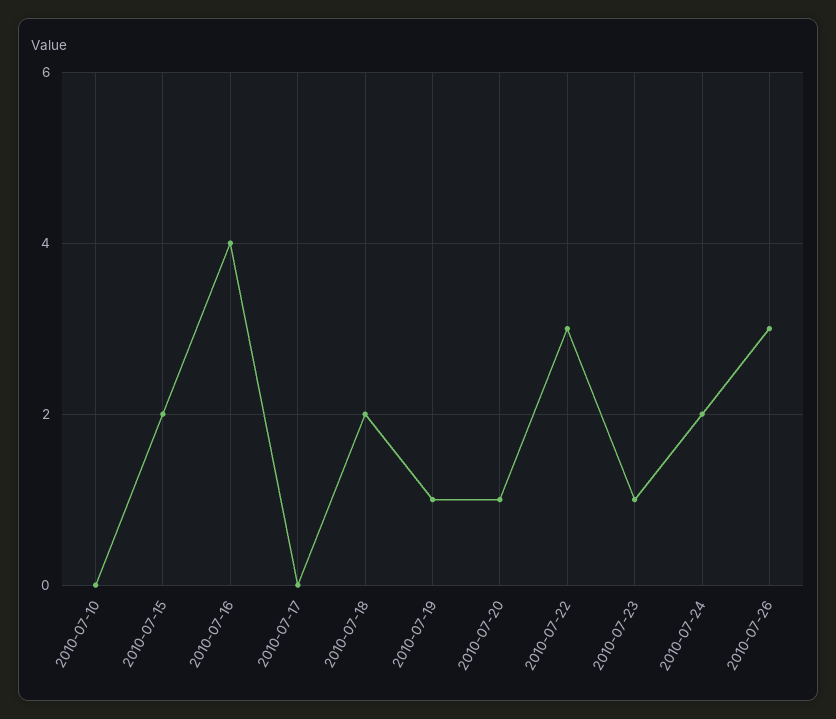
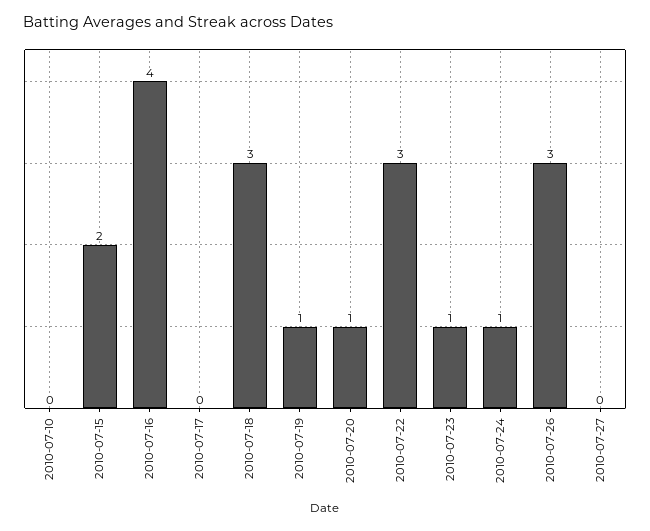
2010-07-18: 2 -> 3
2010-07-24: 2 -> 1
2010-07-27: none -> 0

